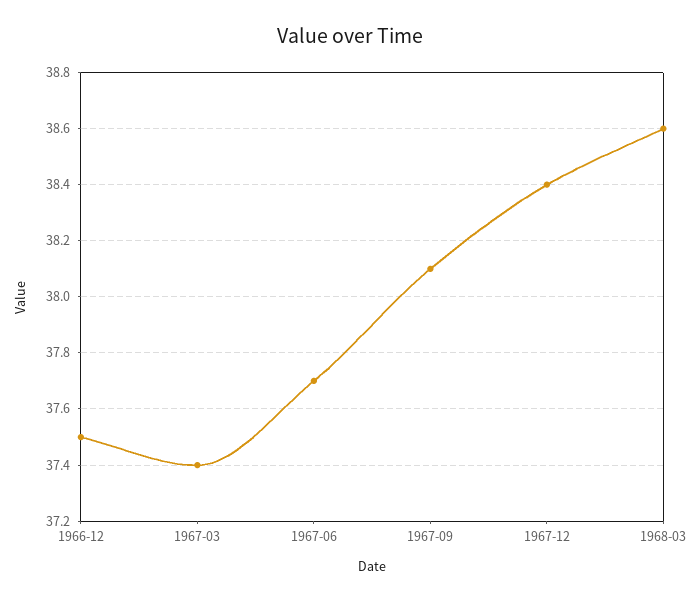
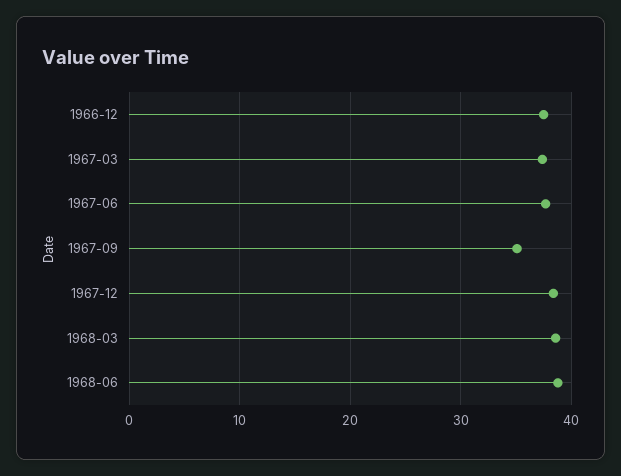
1967-09: 38.1 -> 35
1968-06: none -> 39

